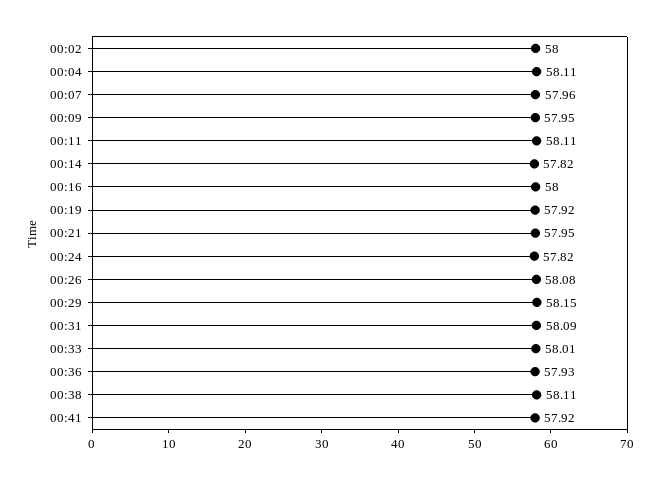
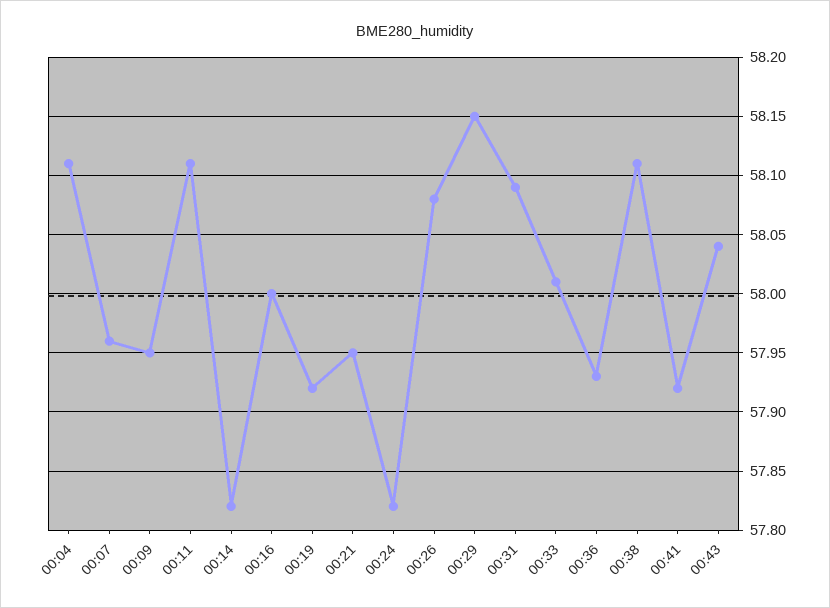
00:02: 58 -> none
00:43: none -> 58.04

